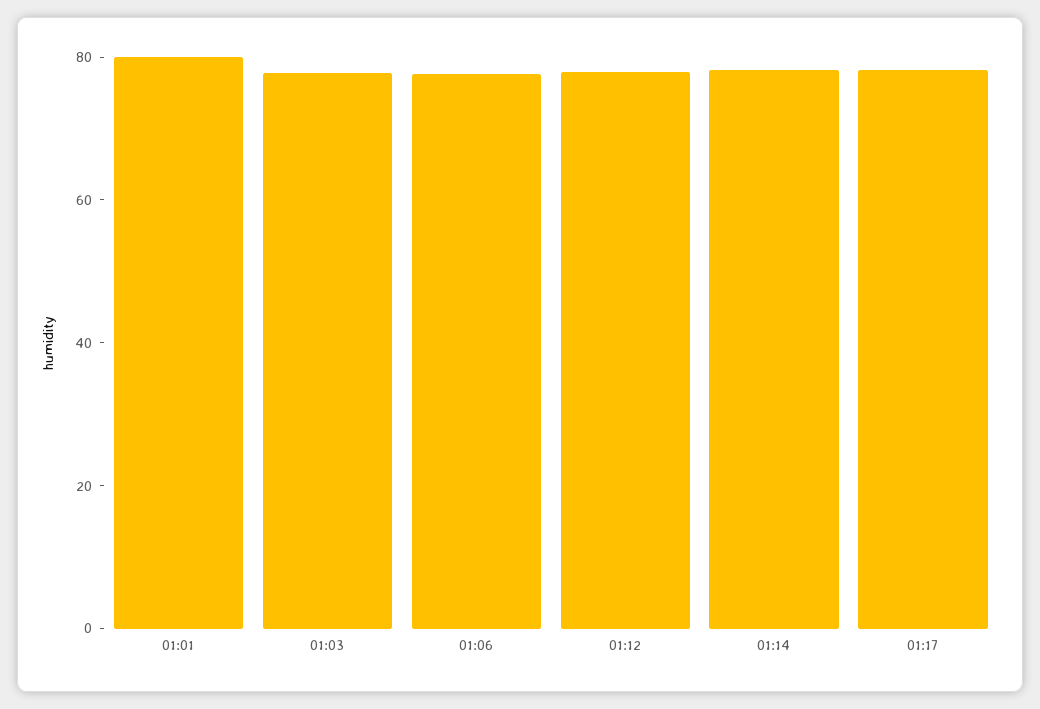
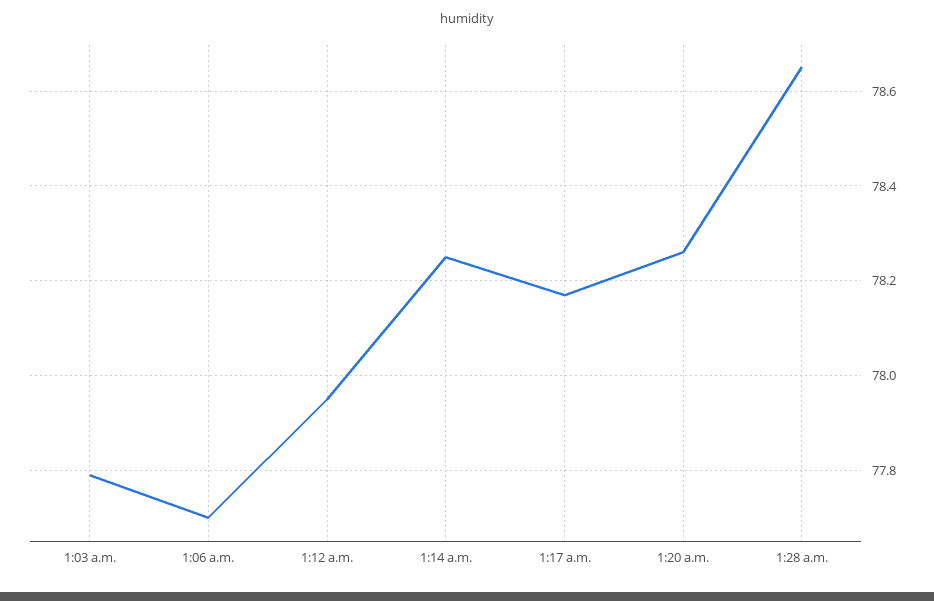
01:01: 80 -> none
1:20 a.m.: none -> 78.25
1:28 a.m.: none -> 78.65

